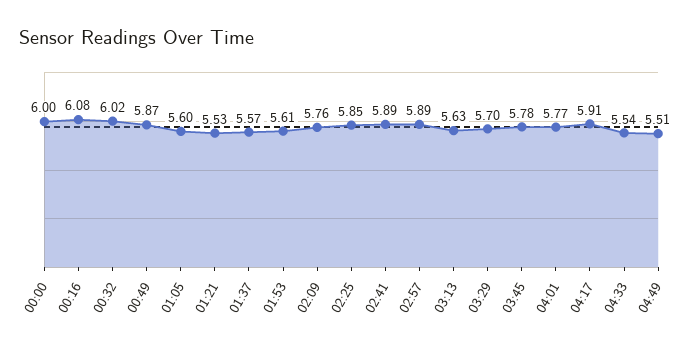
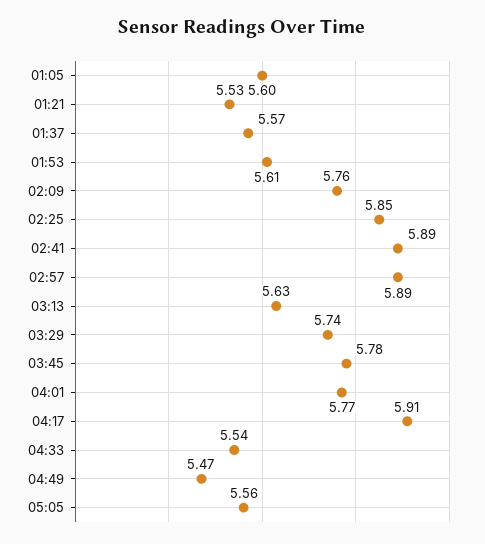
00:00: 6 -> none
00:16: 6.08 -> none
00:32: 6.02 -> none
00:49: 5.87 -> none
03:29: 5.7 -> 5.74
04:49: 5.51 -> 5.47
05:05: none -> 5.56

